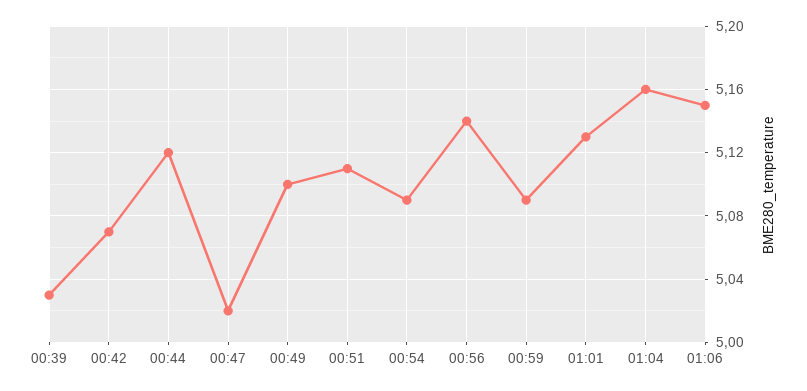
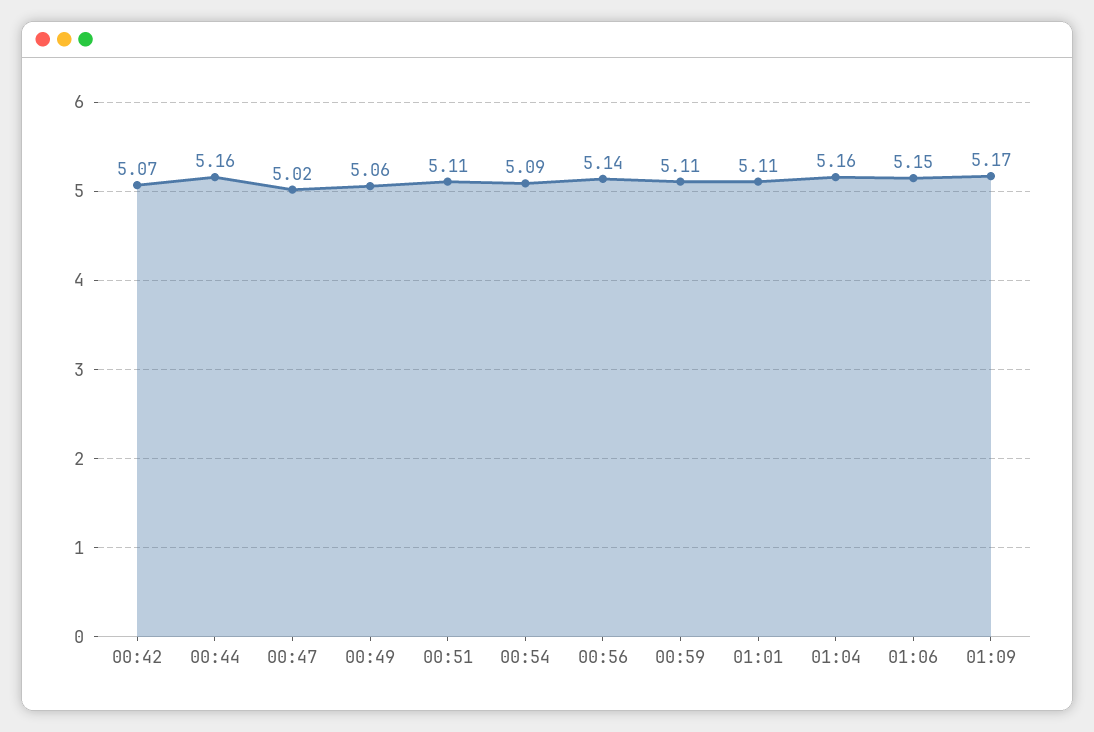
00:39: 5.03 -> none
00:44: 5.12 -> 5.16
00:49: 5.1 -> 5.06
00:59: 5.09 -> 5.11
01:01: 5.13 -> 5.11
01:09: none -> 5.17

